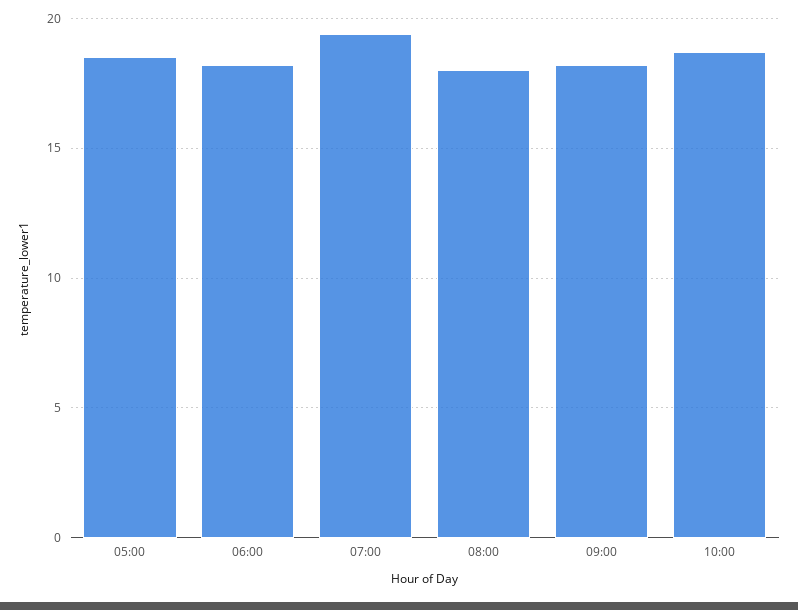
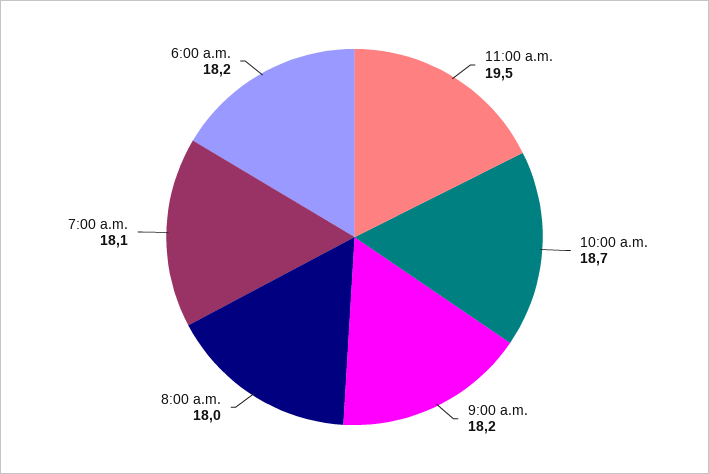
05:00: 18.5 -> none
07:00: 19.5 -> 18.1
11:00 a.m.: none -> 19.5

